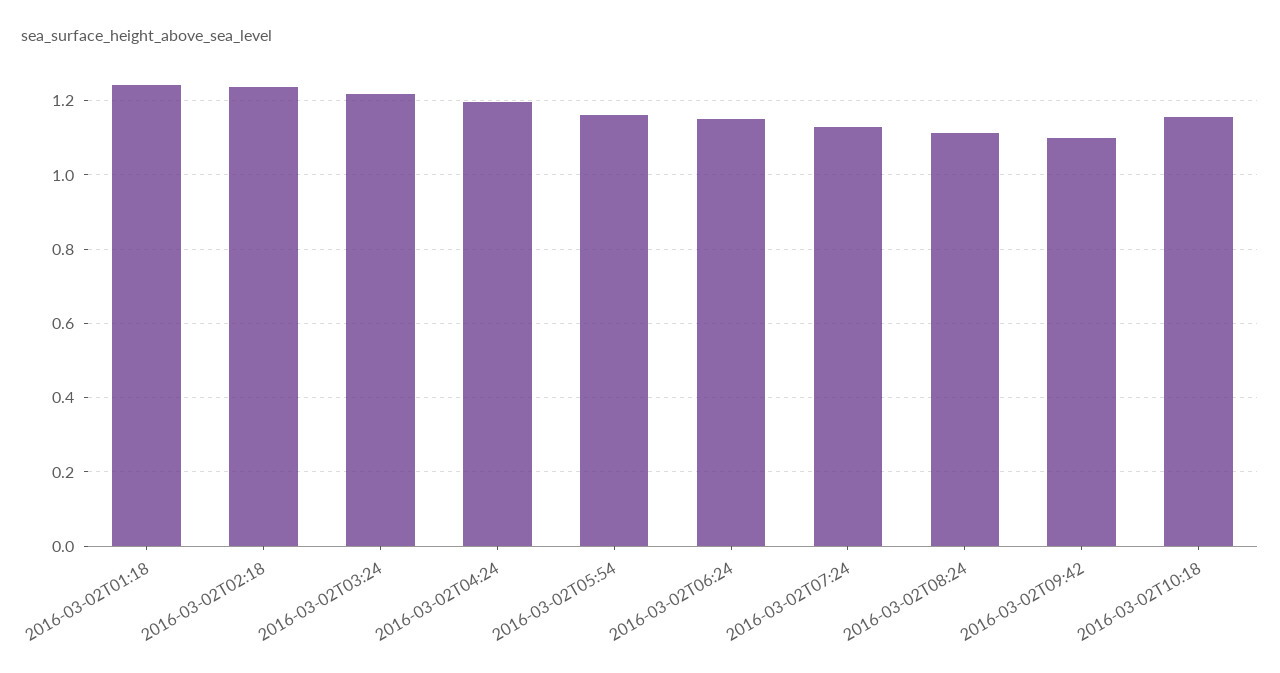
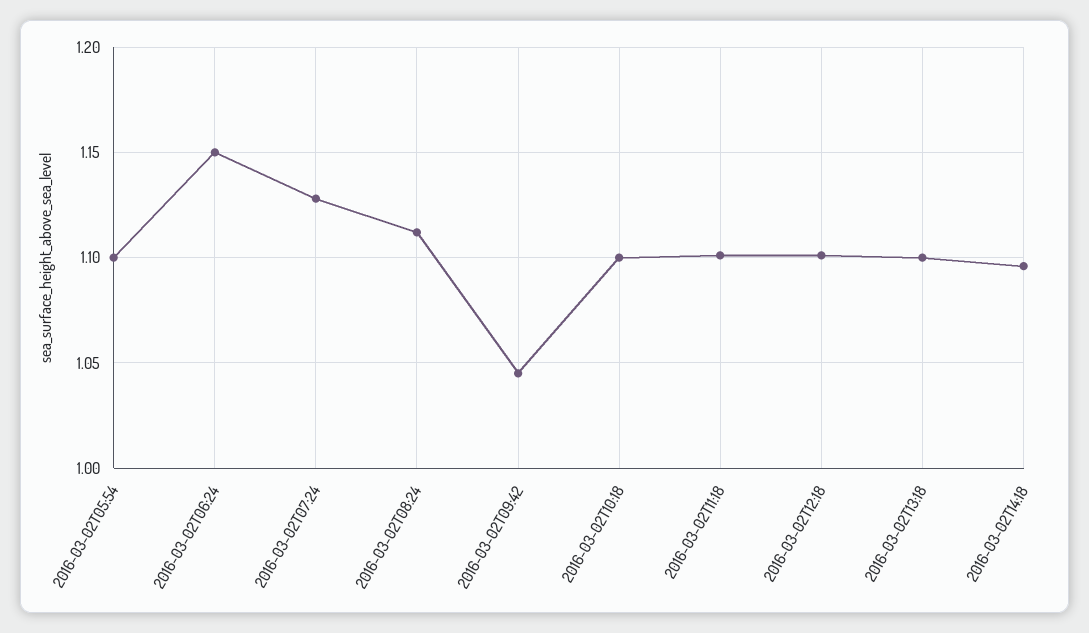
2016-03-02T01:18: 1.24 -> none
2016-03-02T02:18: 1.24 -> none
2016-03-02T03:24: 1.22 -> none
2016-03-02T04:24: 1.2 -> none
2016-03-02T05:54: 1.16 -> 1.1
2016-03-02T09:42: 1.1 -> 1.045
2016-03-02T10:18: 1.16 -> 1.1
2016-03-02T11:18: none -> 1.1
2016-03-02T12:18: none -> 1.1
2016-03-02T13:18: none -> 1.1
2016-03-02T14:18: none -> 1.095

